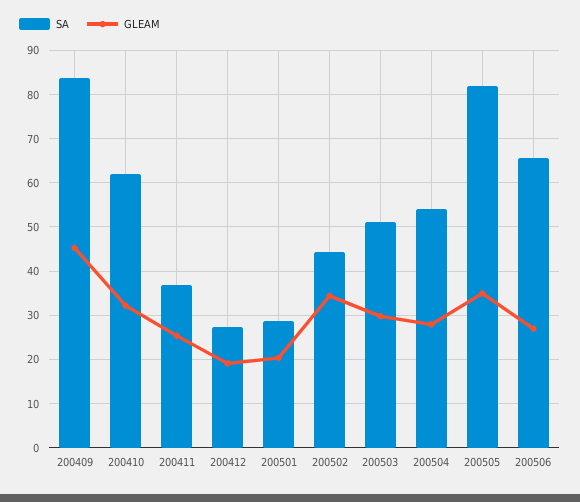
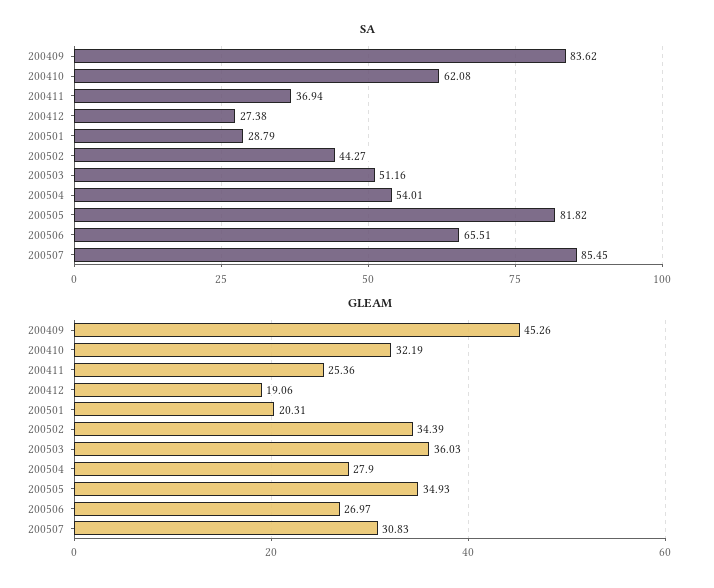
GLEAM, 200503: 30 -> 36.03
SA, 200507: none -> 85.45
GLEAM, 200507: none -> 30.83

